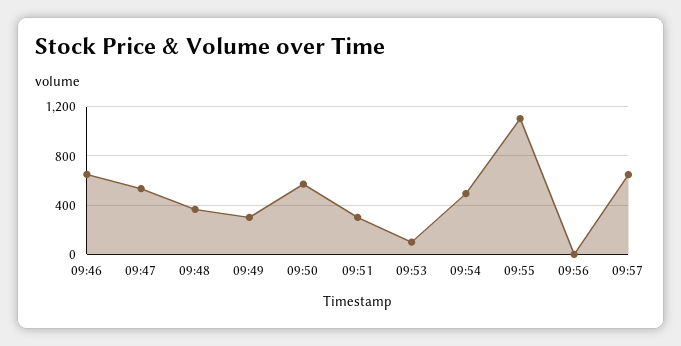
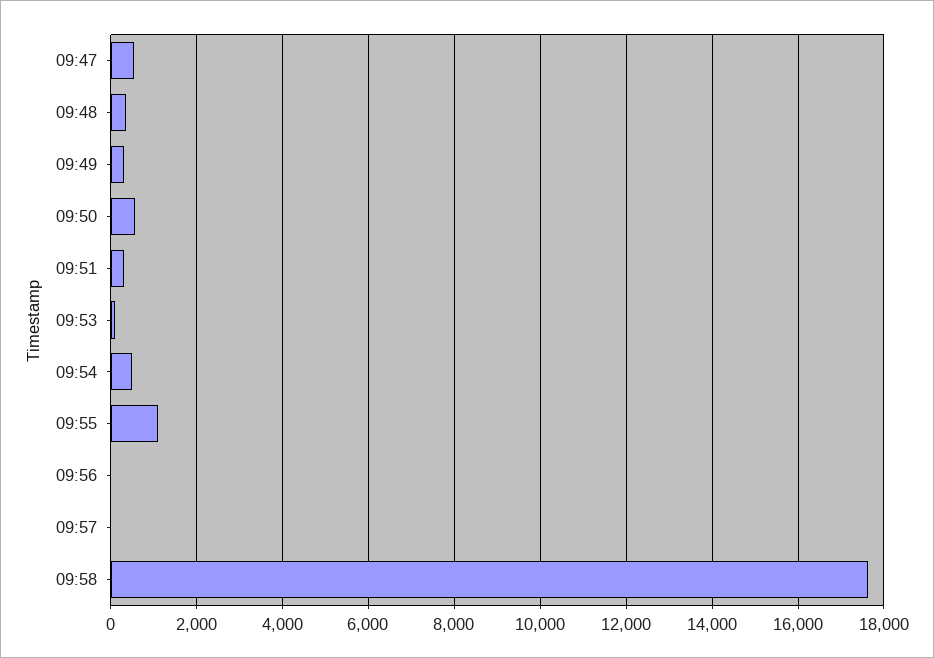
09:46: 650 -> none
09:57: 650 -> 0
09:58: none -> 17600

